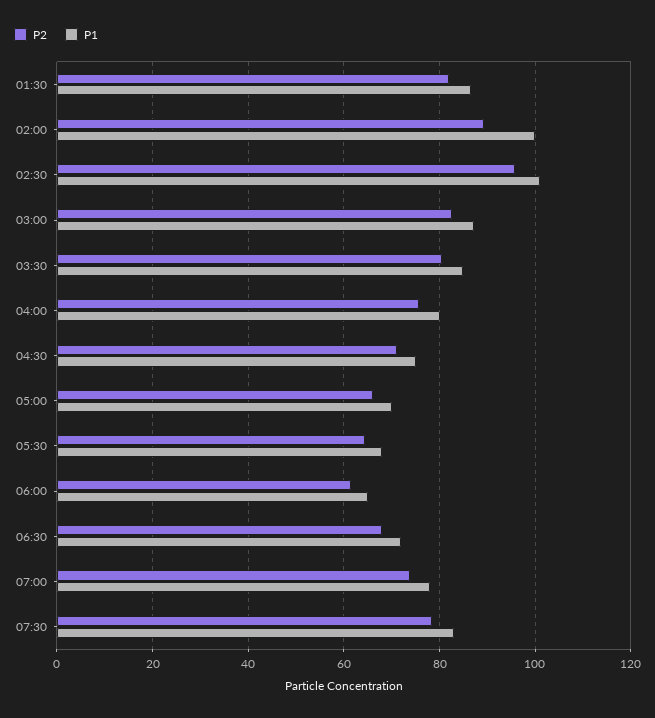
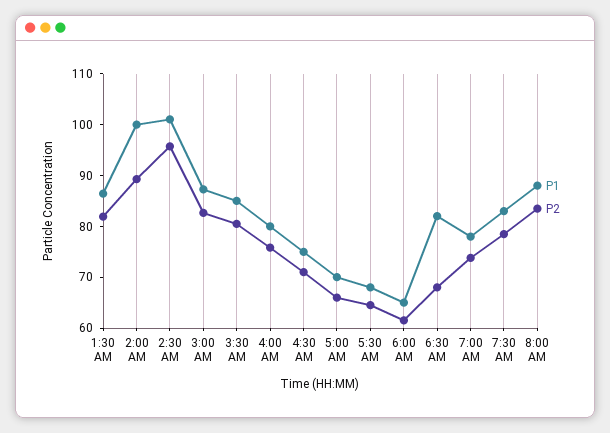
P1, 06:30: 72 -> 82
P1, 8:00 AM: none -> 88
P2, 8:00 AM: none -> 84

